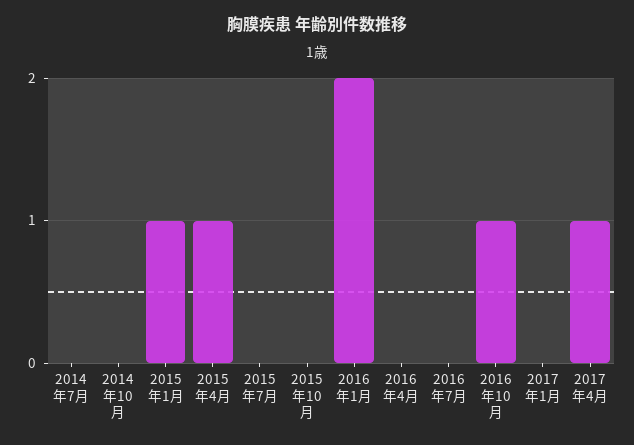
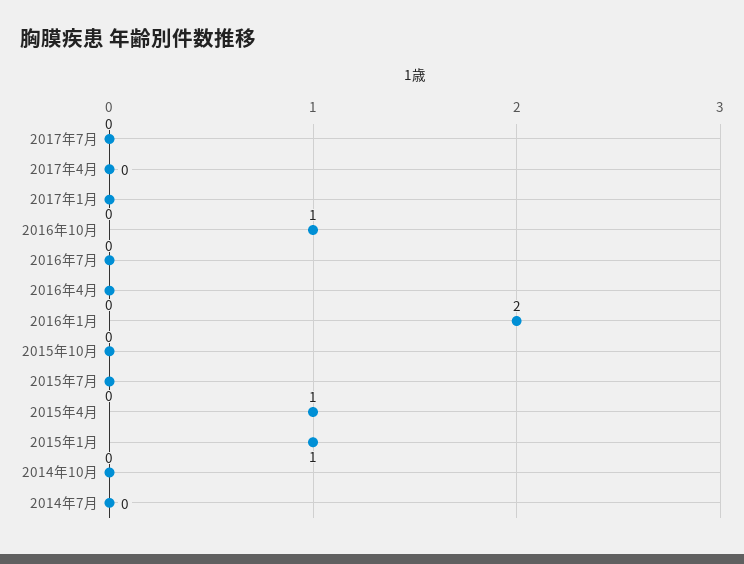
2017年4月: 1 -> 0
2017年7月: none -> 0

